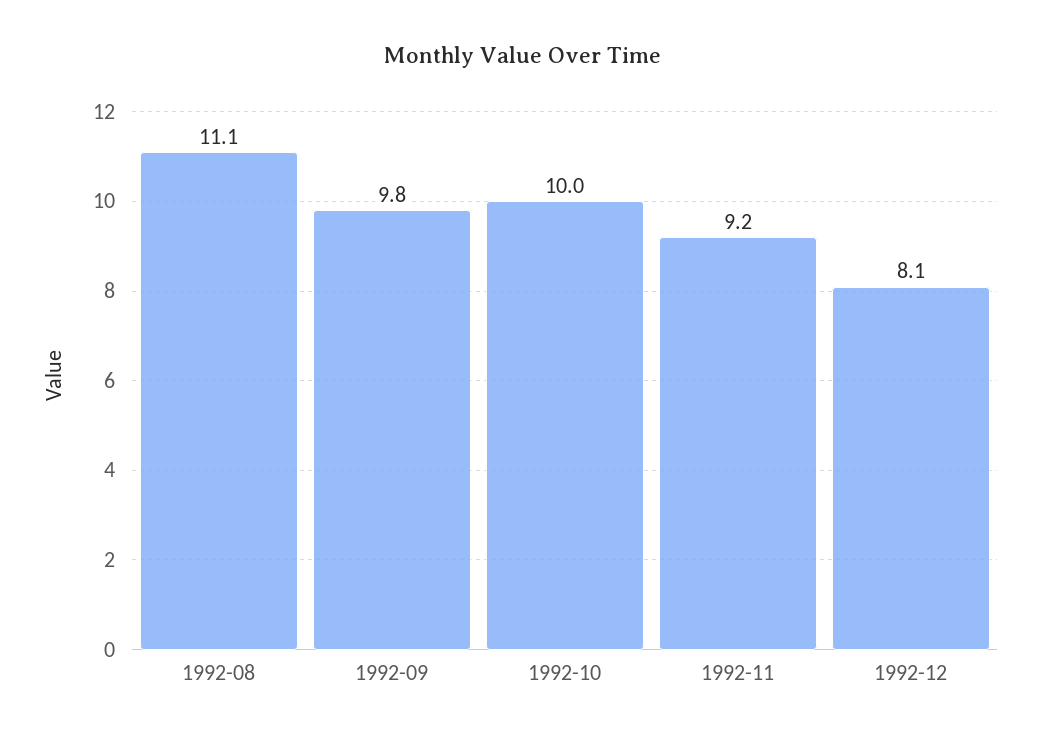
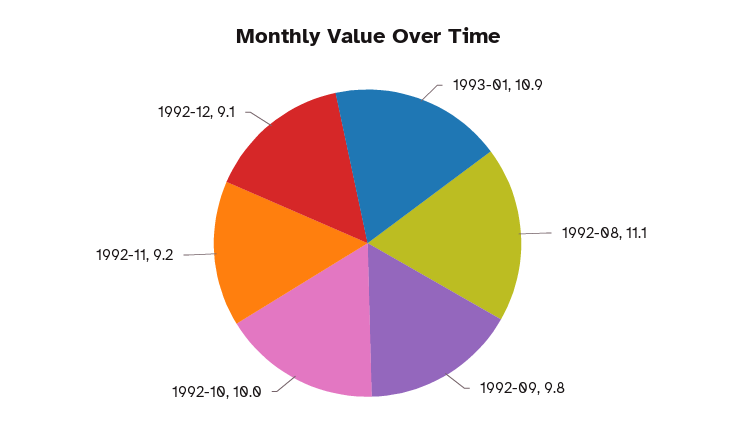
1992-12: 8.1 -> 9.1
1993-01: none -> 10.9

